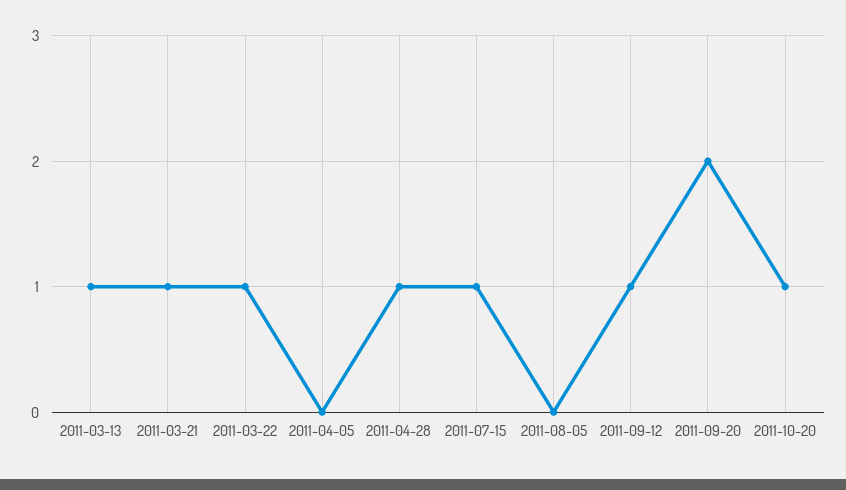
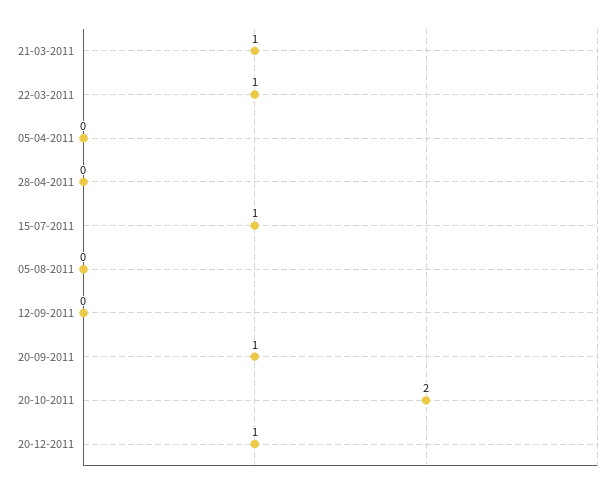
2011-03-13: 1 -> none
2011-04-28: 1 -> 0
2011-09-12: 1 -> 0
2011-09-20: 2 -> 1
2011-10-20: 1 -> 2
20-12-2011: none -> 1

